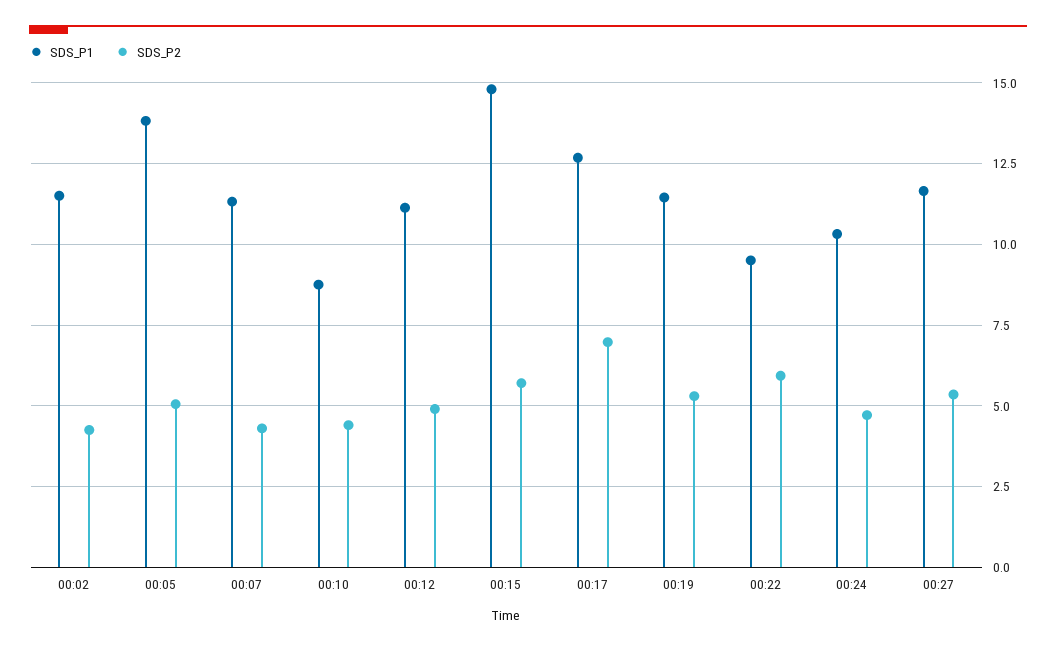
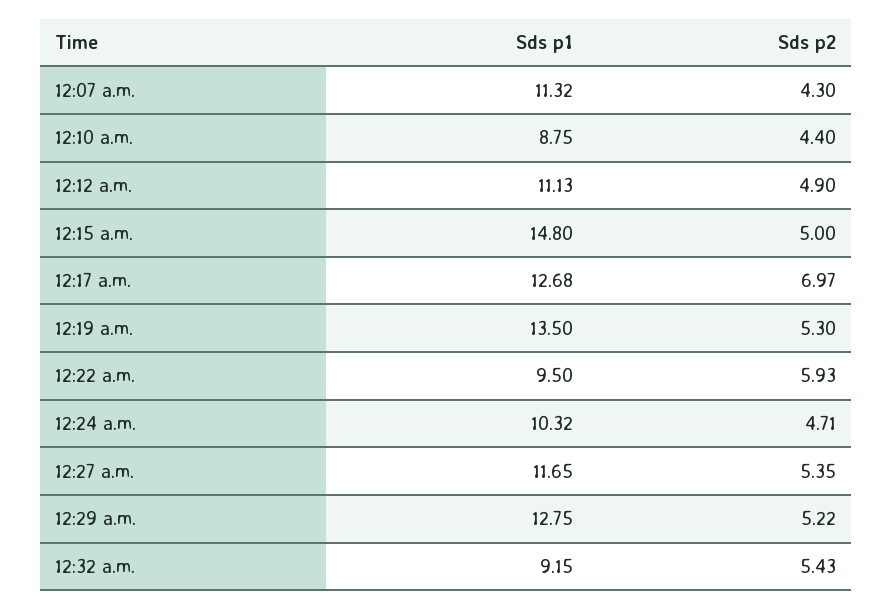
SDS_P1, 00:02: 11.5 -> none
SDS_P2, 00:02: 4.25 -> none
SDS_P1, 00:05: 13.75 -> none
SDS_P2, 00:05: 5 -> none
SDS_P2, 00:15: 5.75 -> 5
SDS_P1, 00:19: 11.5 -> 13.5
SDS_P1, 12:29 a.m.: none -> 12.75
SDS_P2, 12:29 a.m.: none -> 5.22
SDS_P1, 12:32 a.m.: none -> 9.15
SDS_P2, 12:32 a.m.: none -> 5.43

